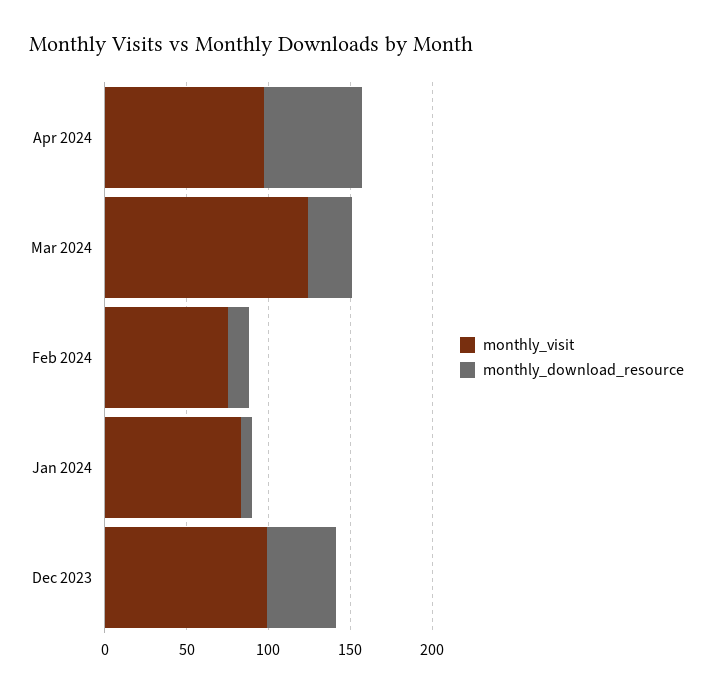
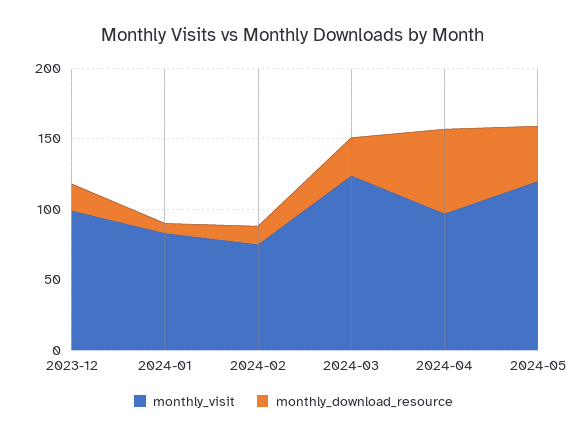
monthly_download_resource, Dec 2023: 40 -> 20
monthly_visit, 2024-05: none -> 120
monthly_download_resource, 2024-05: none -> 40

